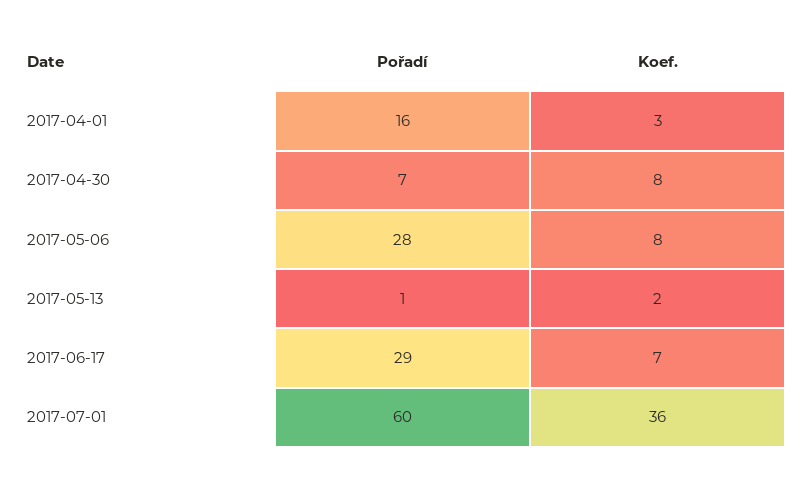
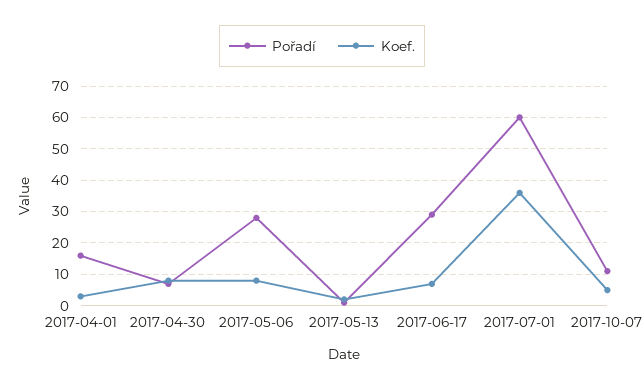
Pořadí, 2017-10-07: none -> 10
Koef., 2017-10-07: none -> 5

